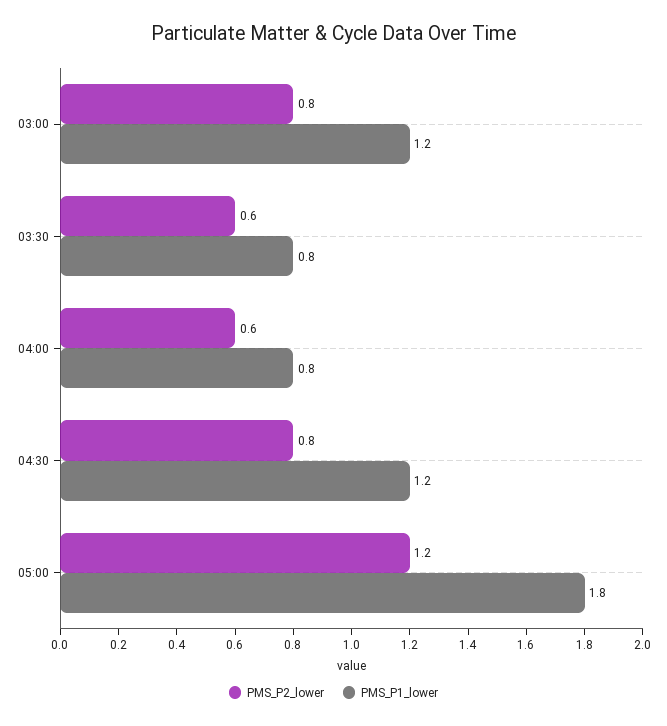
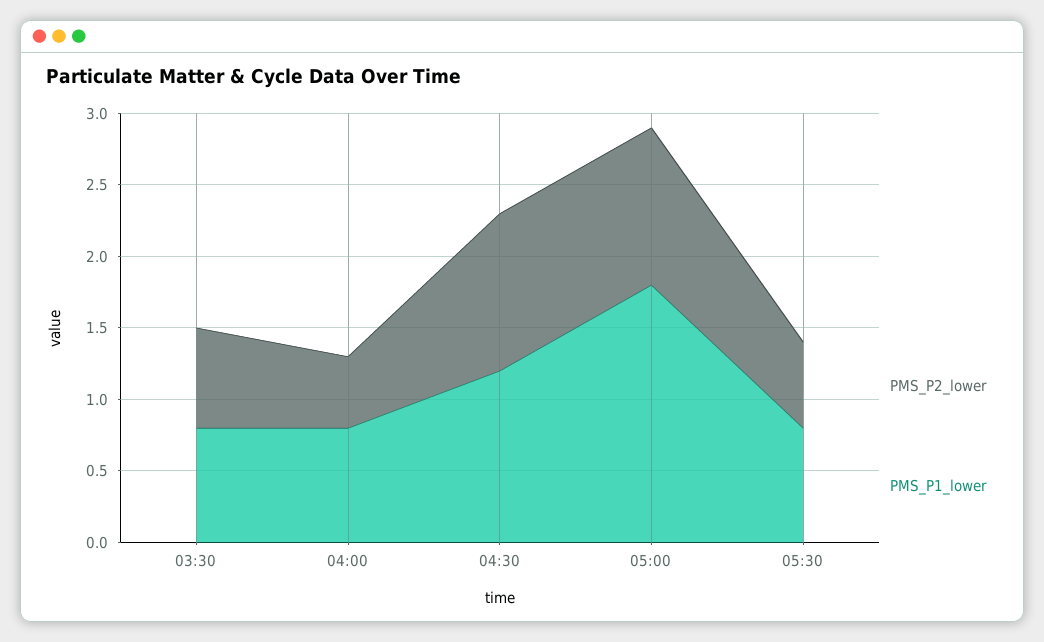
PMS_P2_lower, 03:00: 0.8 -> none
PMS_P1_lower, 03:00: 1.2 -> none
PMS_P2_lower, 03:30: 0.6 -> 0.7
PMS_P2_lower, 04:00: 0.6 -> 0.5
PMS_P2_lower, 04:30: 0.8 -> 1.1
PMS_P2_lower, 05:00: 1.2 -> 1.1
PMS_P2_lower, 05:30: none -> 0.6
PMS_P1_lower, 05:30: none -> 0.8

